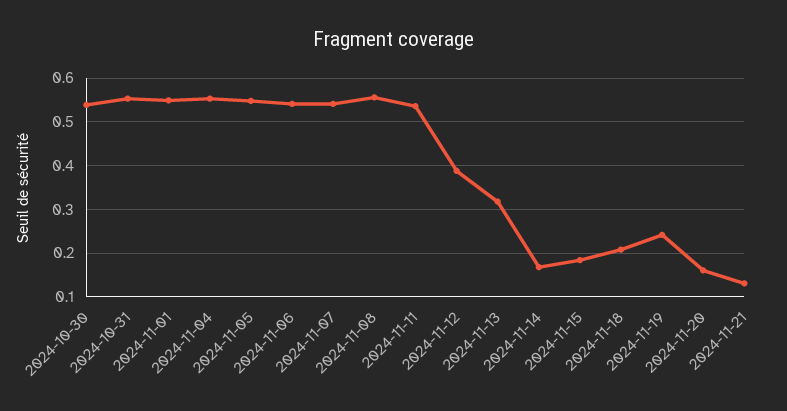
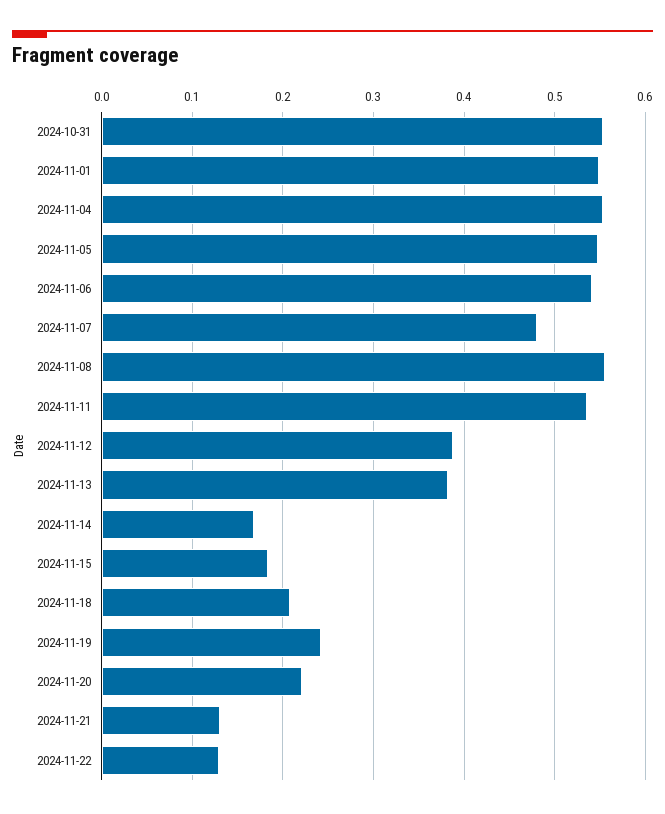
2024-10-30: 0.54 -> none
2024-11-07: 0.54 -> 0.48
2024-11-13: 0.32 -> 0.38
2024-11-20: 0.16 -> 0.22
2024-11-22: none -> 0.13

